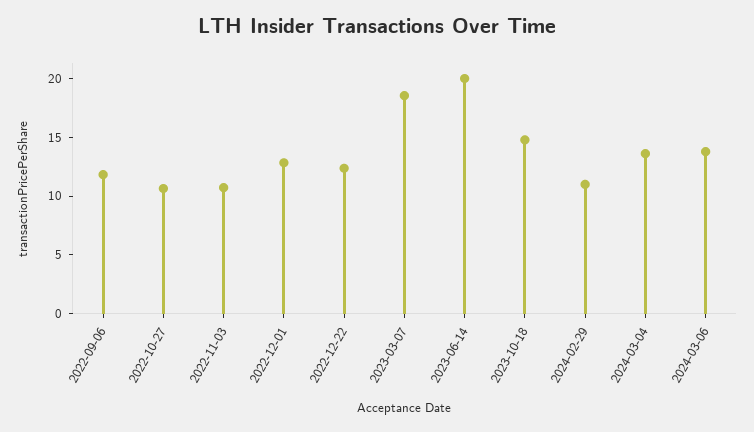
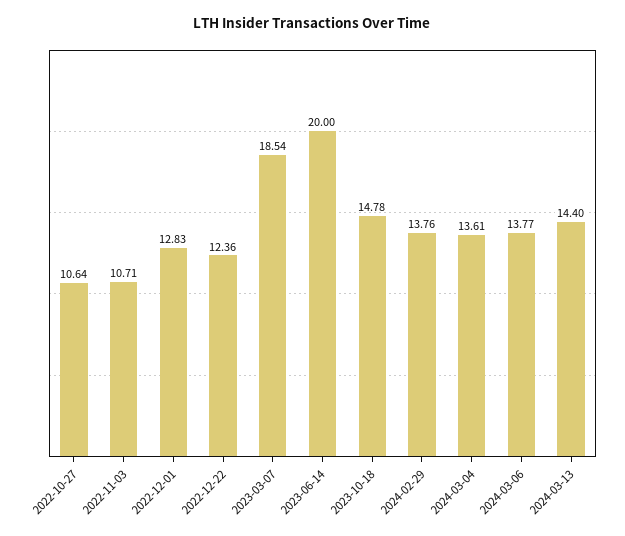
2022-09-06: 12 -> none
2024-02-29: 11 -> 13.76
2024-03-13: none -> 14.4

